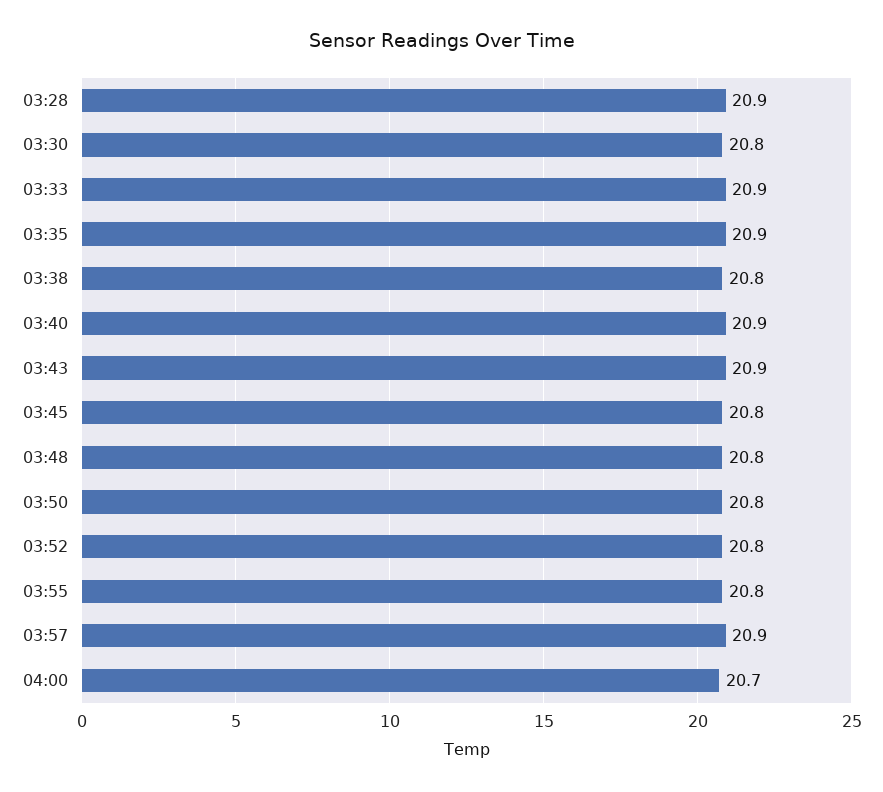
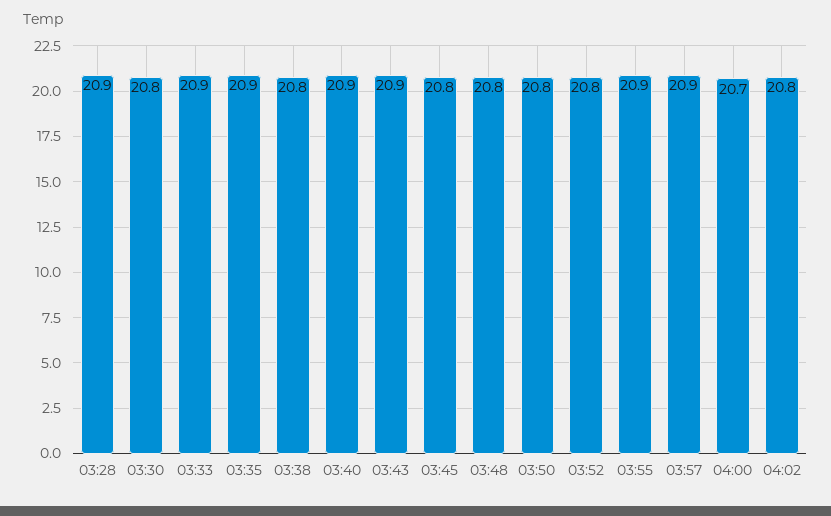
03:55: 20.8 -> 20.9
04:02: none -> 20.8

